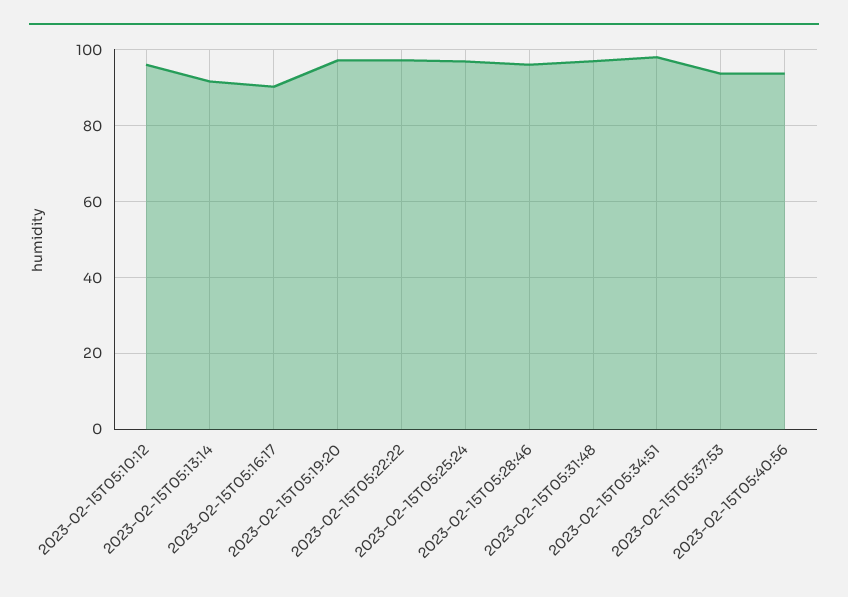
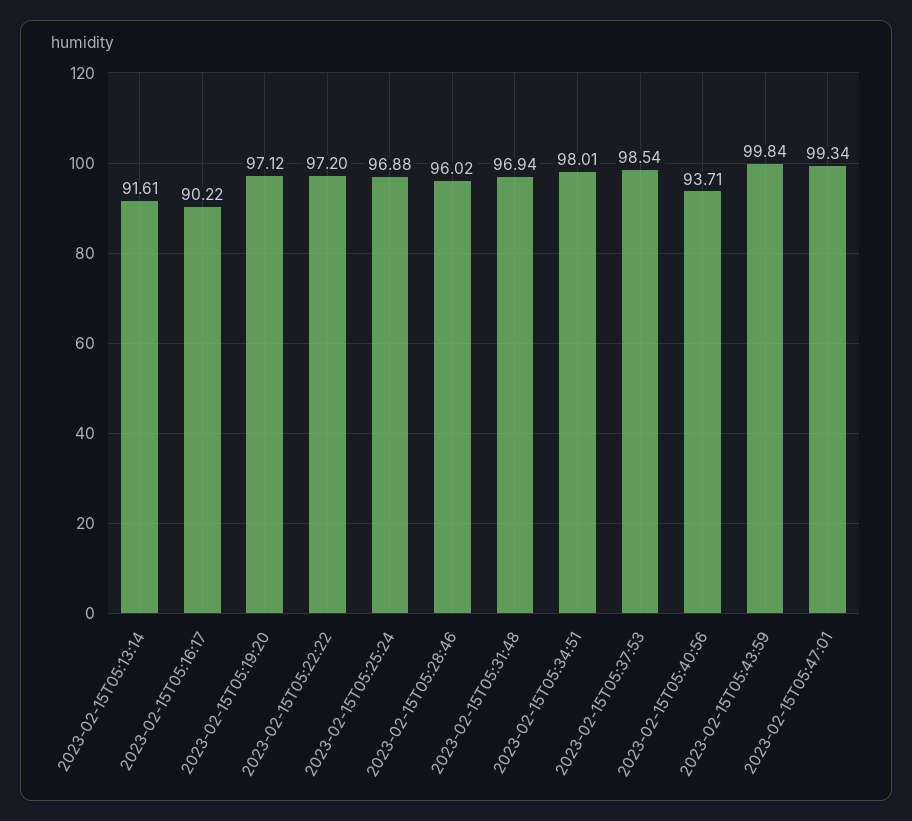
2023-02-15T05:10:12: 96 -> none
2023-02-15T05:37:53: 94 -> 98.54
2023-02-15T05:43:59: none -> 99.84
2023-02-15T05:47:01: none -> 99.34

